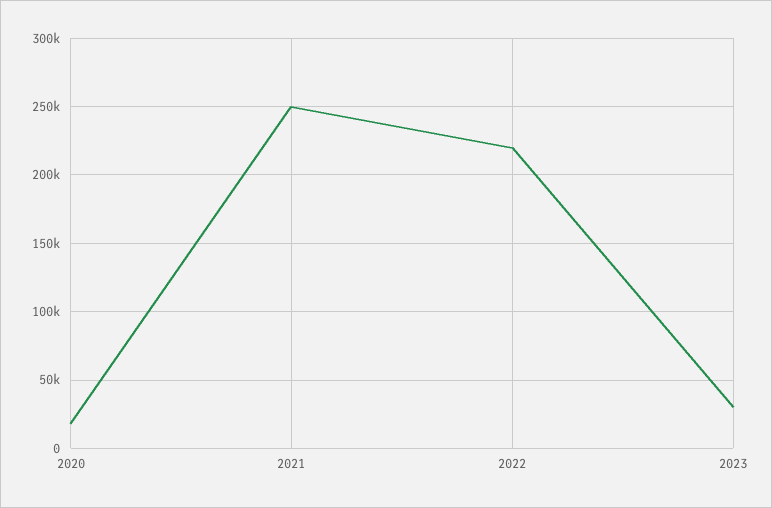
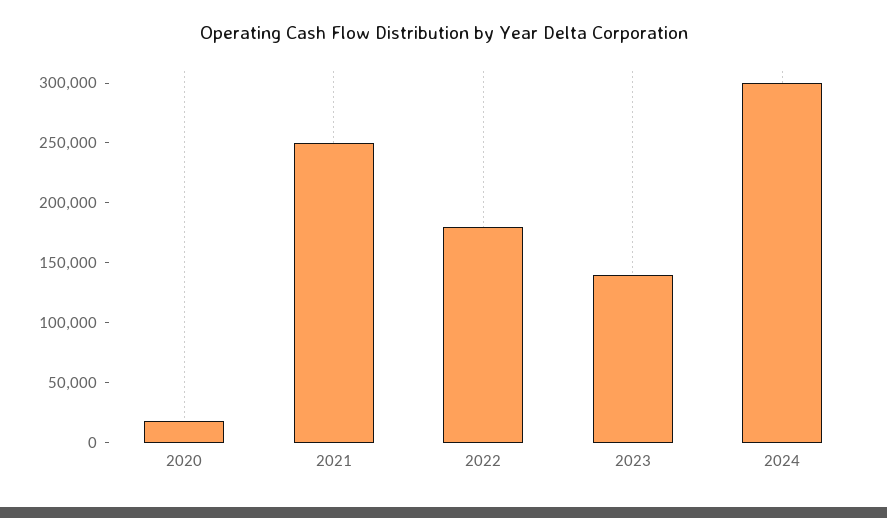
2022: 220000 -> 180000
2023: 30000 -> 140000
2024: none -> 300000

